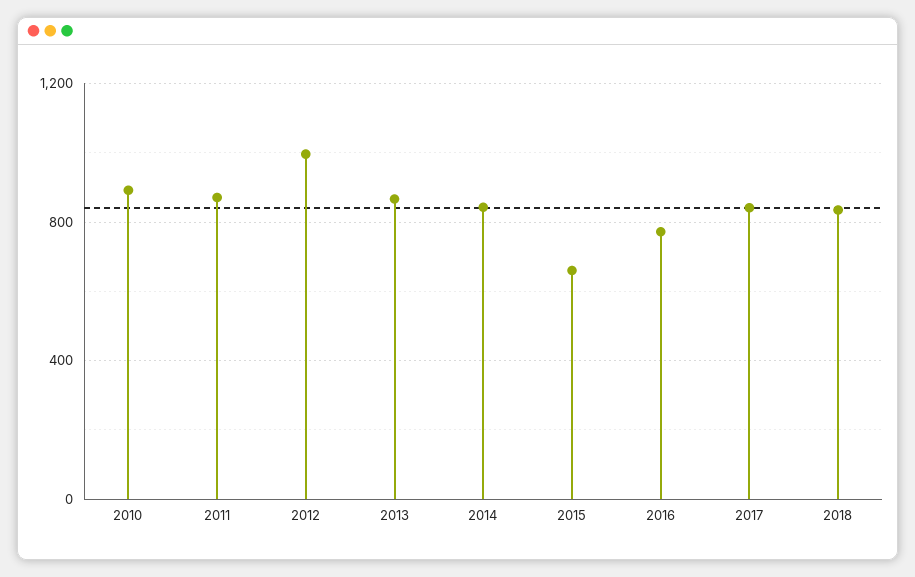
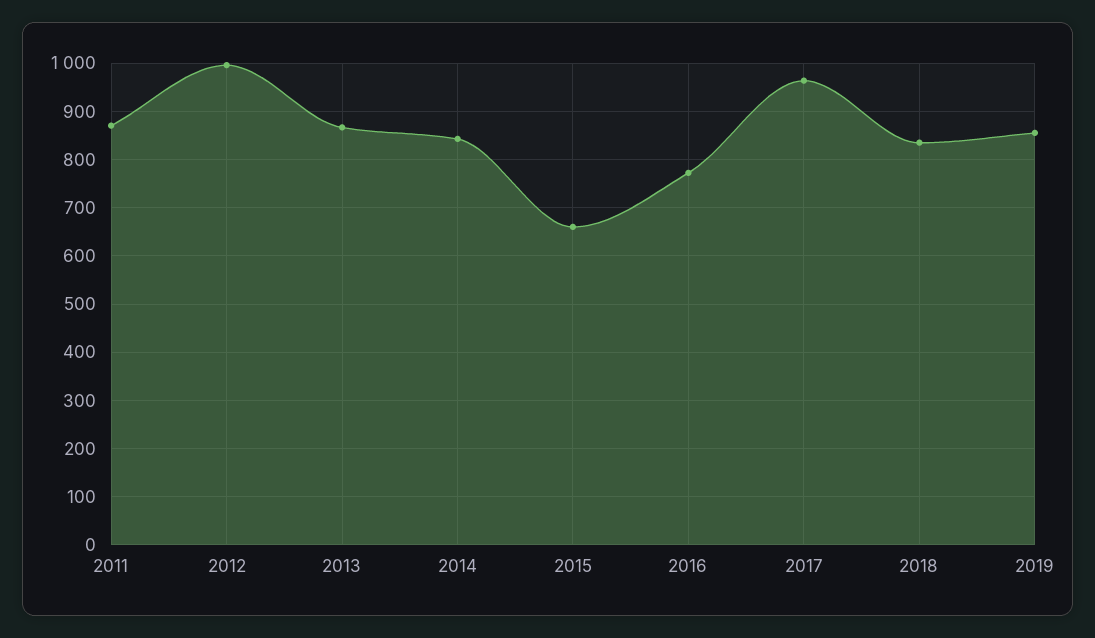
2010: 900 -> none
2017: 850 -> 960
2019: none -> 860

